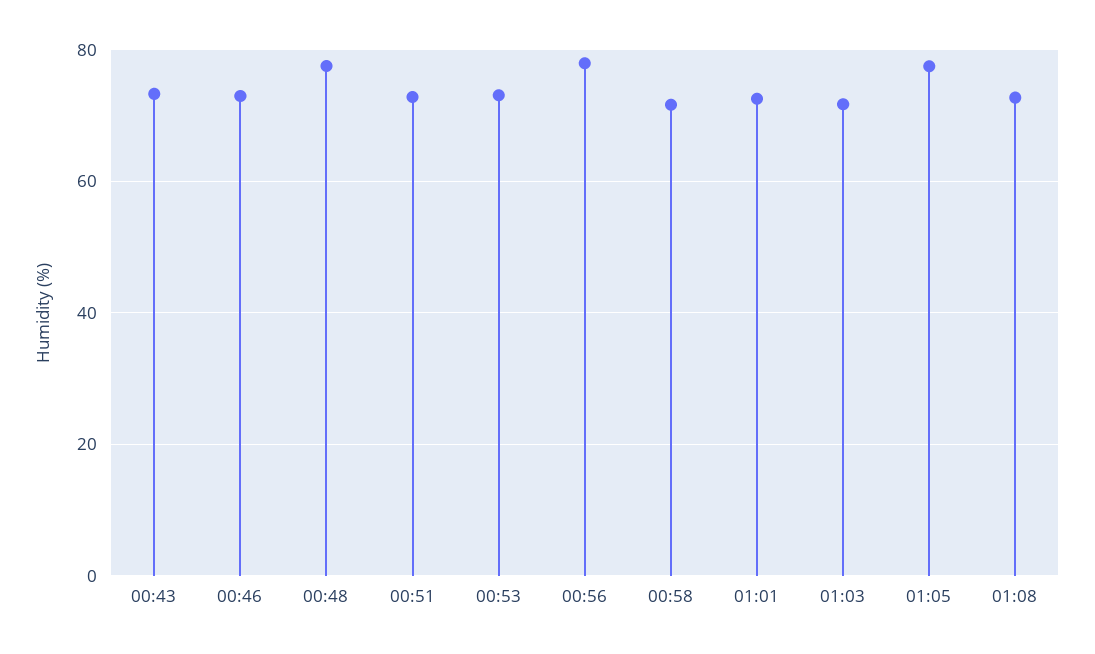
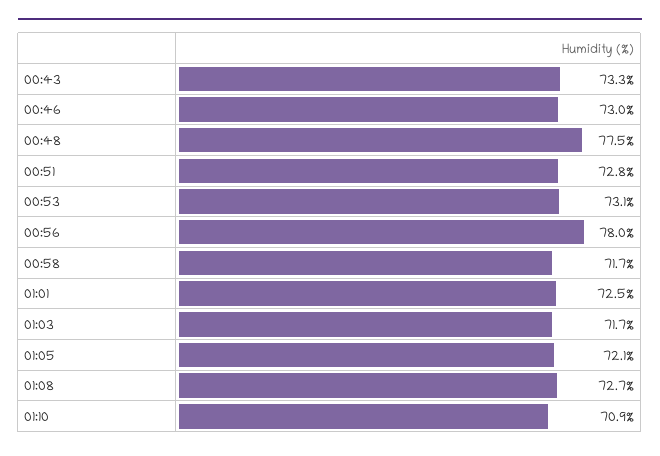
01:05: 78 -> 72.1
01:10: none -> 70.9

